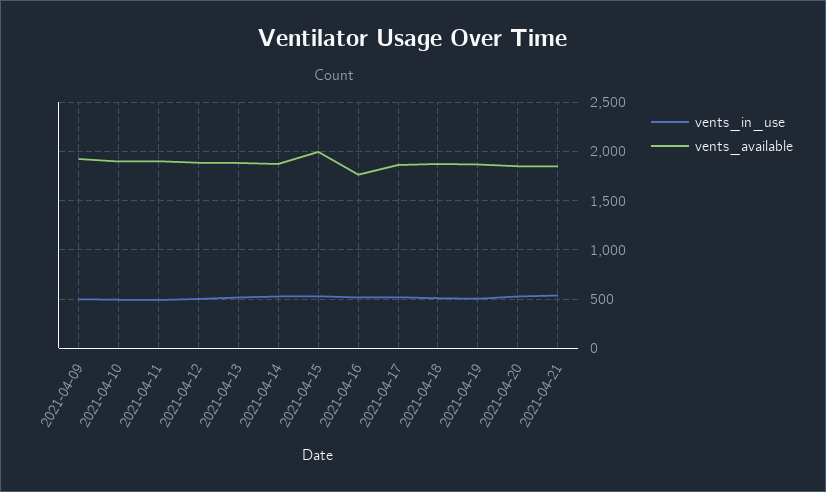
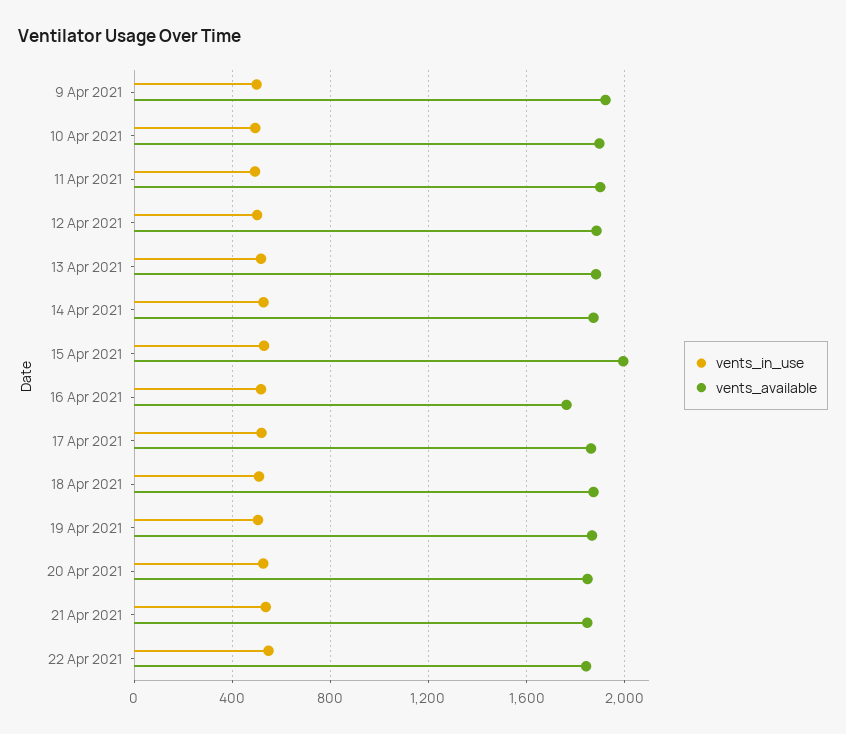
vents_in_use, 22 Apr 2021: none -> 550
vents_available, 22 Apr 2021: none -> 1850

